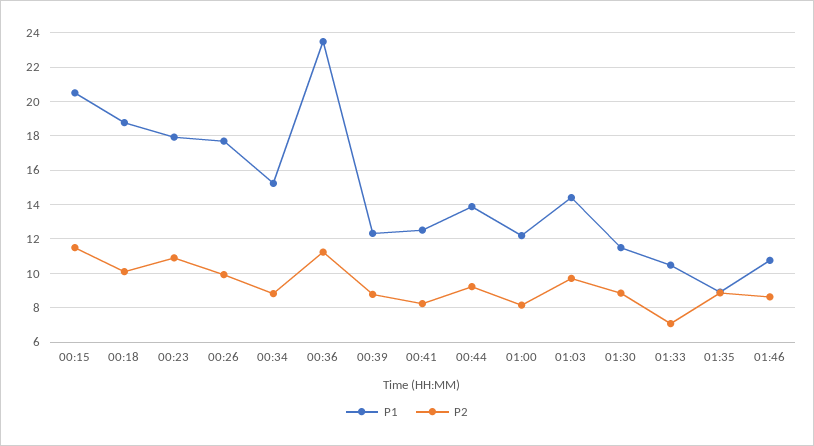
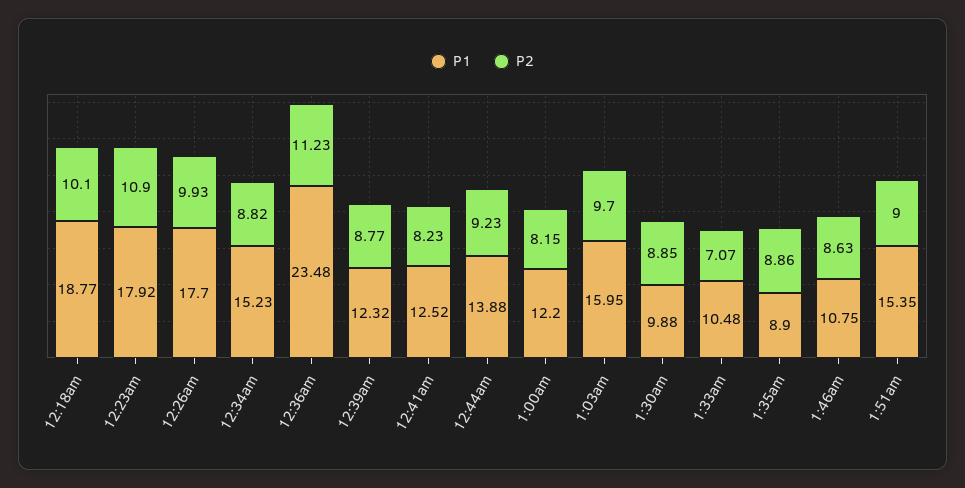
P1, 00:15: 20.5 -> none
P2, 00:15: 11.5 -> none
P1, 01:03: 14.5 -> 15.95
P1, 01:30: 11.5 -> 9.88
P1, 1:51am: none -> 15.35
P2, 1:51am: none -> 9

